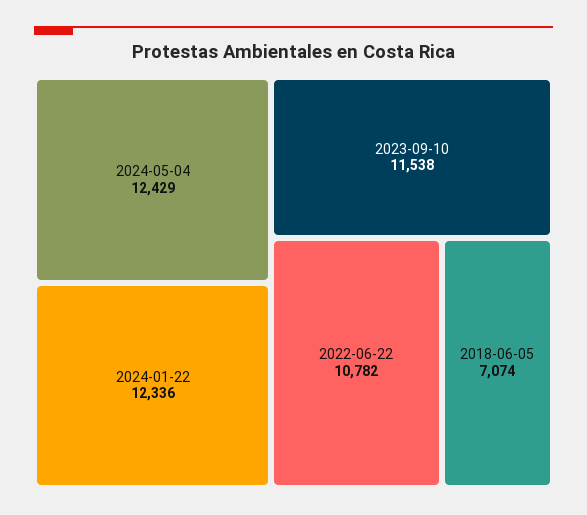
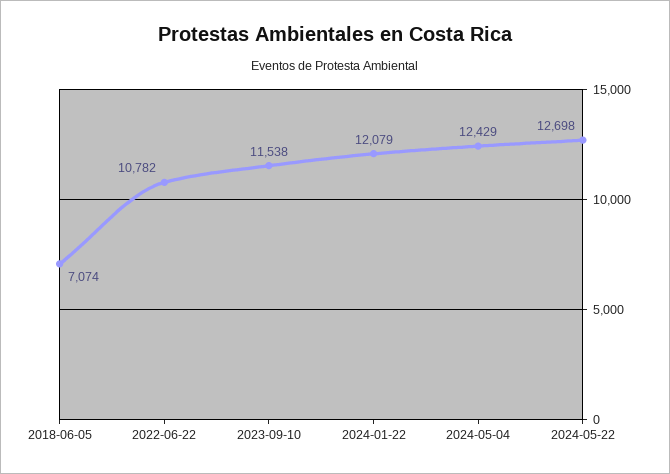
2024-01-22: 12336 -> 12079
2024-05-22: none -> 12698

